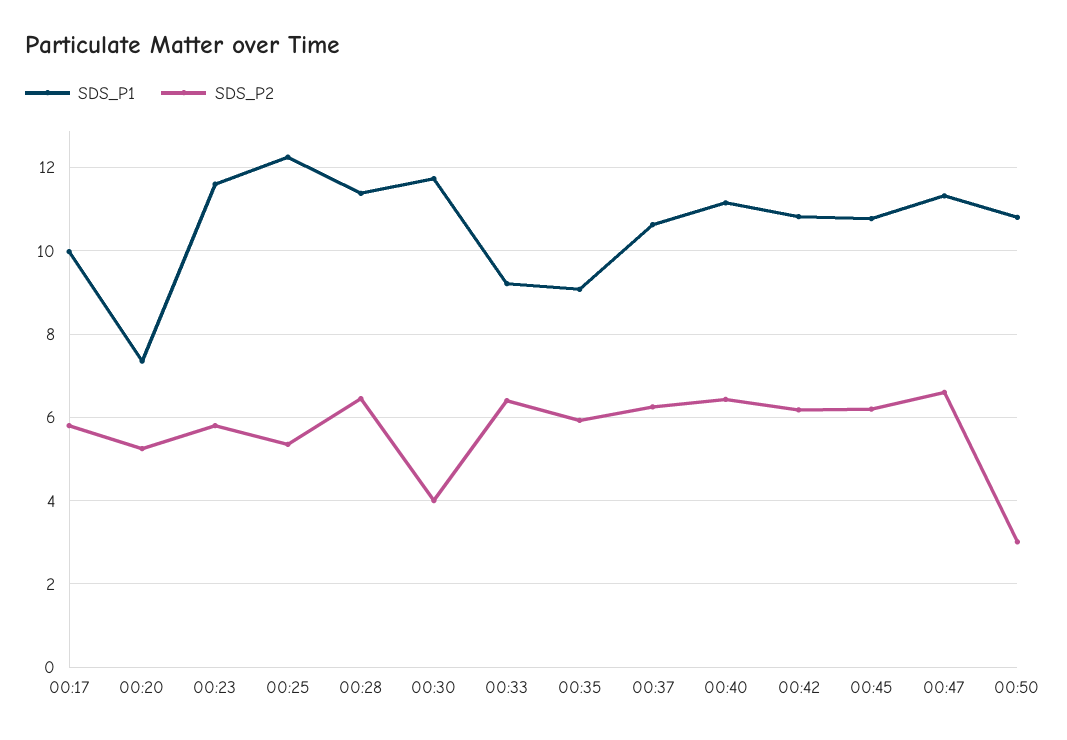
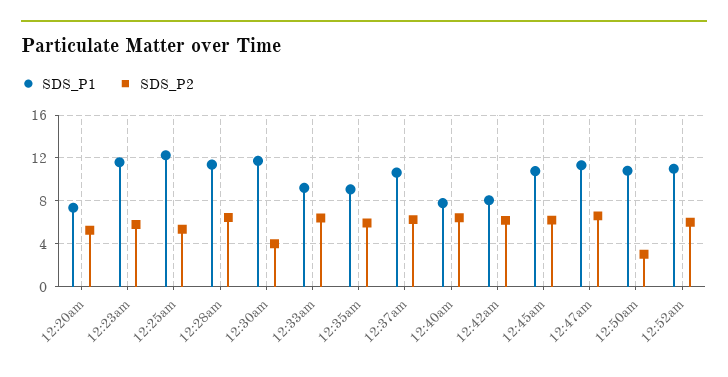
SDS_P1, 00:17: 10 -> none
SDS_P2, 00:17: 5.8 -> none
SDS_P1, 00:40: 11.2 -> 8
SDS_P1, 00:42: 10.8 -> 8
SDS_P1, 12:52am: none -> 11
SDS_P2, 12:52am: none -> 6

